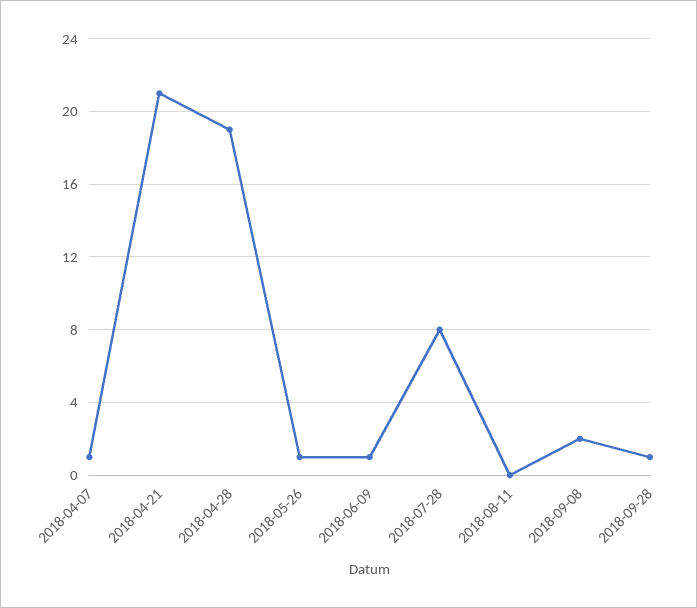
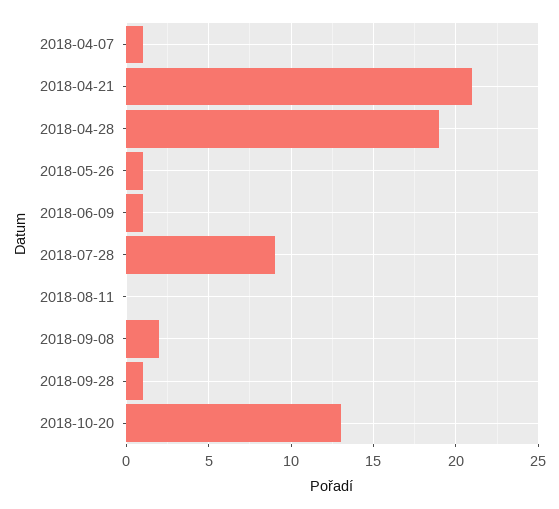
2018-07-28: 8 -> 9
2018-10-20: none -> 13

